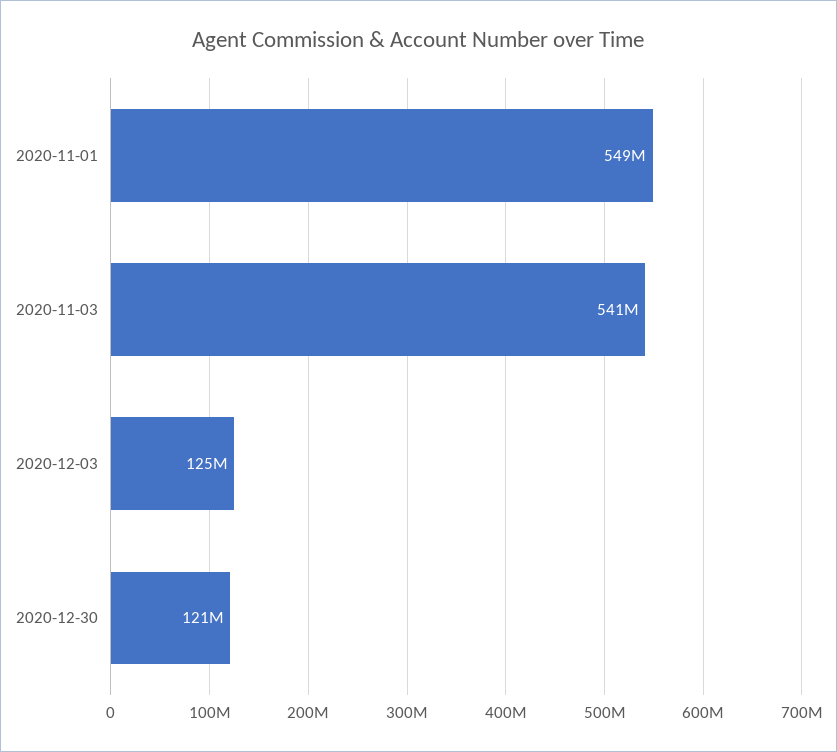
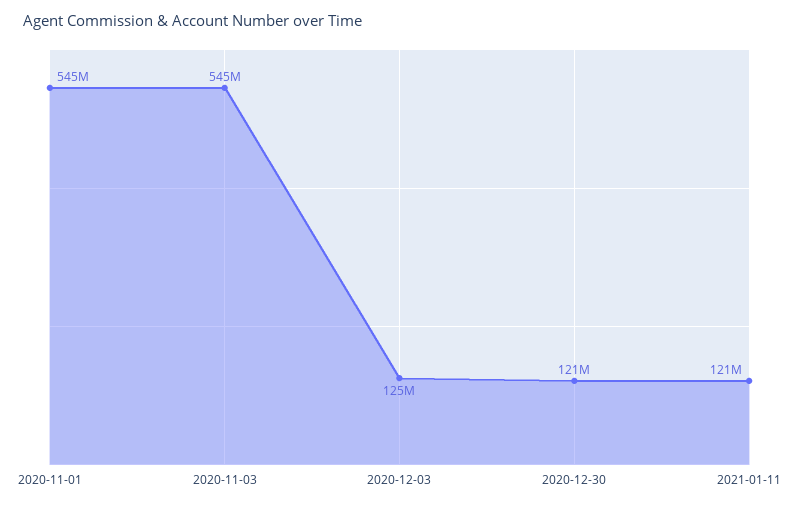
2020-11-01: 549000000 -> 545000000
2020-11-03: 541000000 -> 545000000
2021-01-11: none -> 121000000

